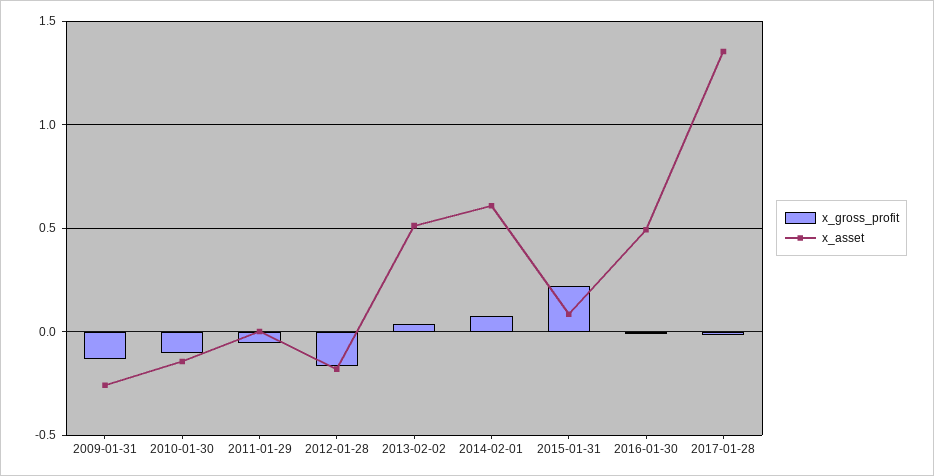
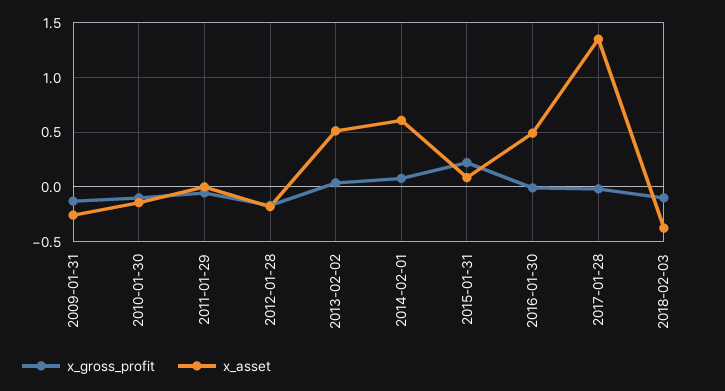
x_gross_profit, 2018-02-03: none -> -0.1
x_asset, 2018-02-03: none -> -0.4

